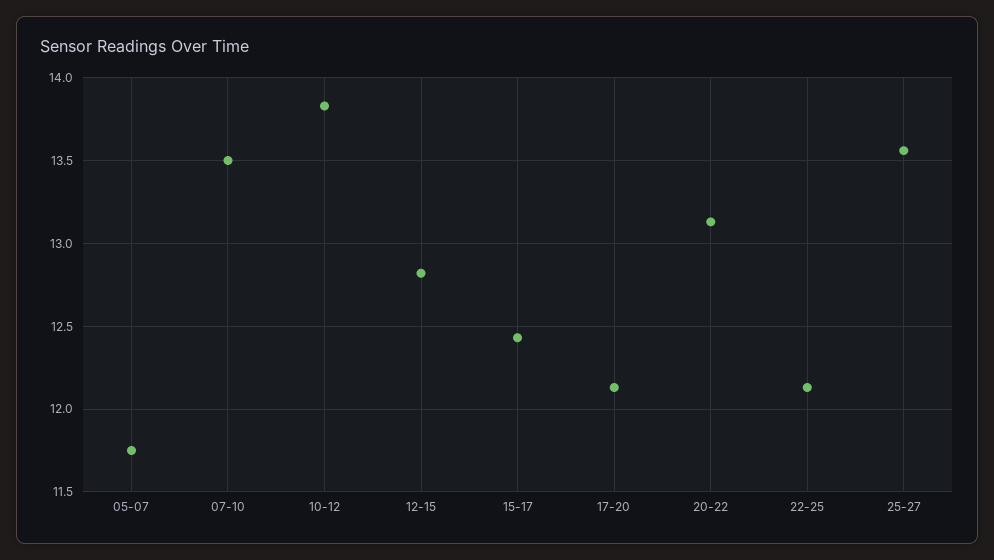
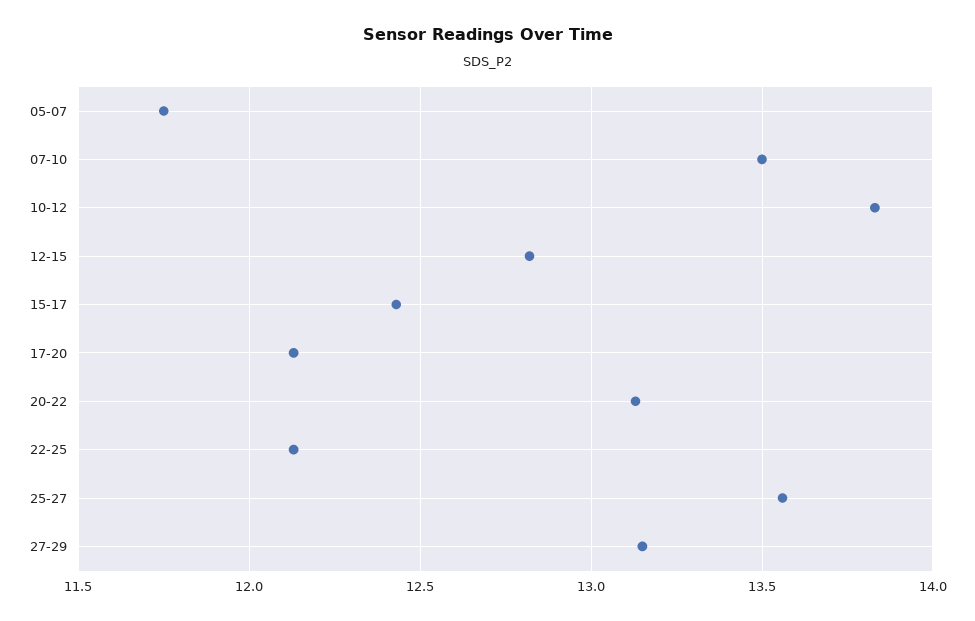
27-29: none -> 13.15

